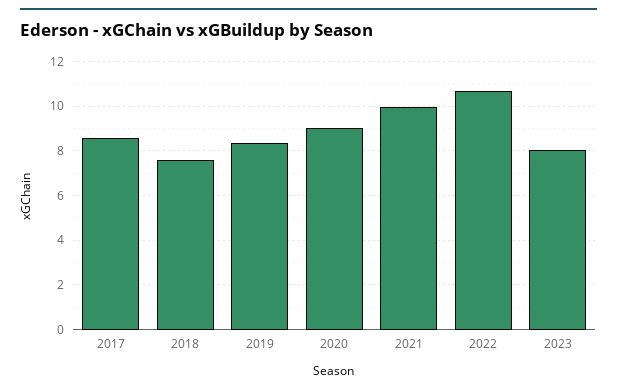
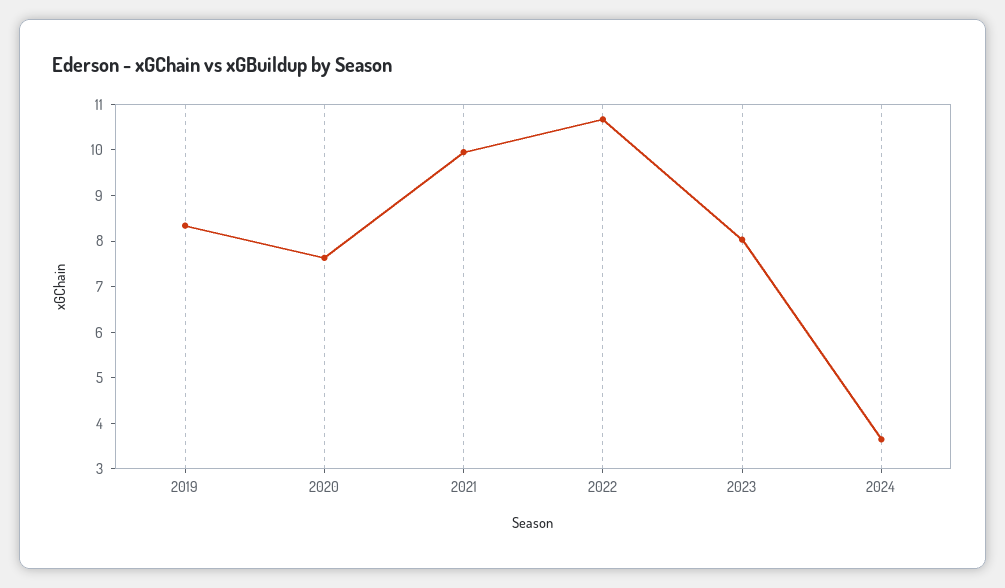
2017: 8.5 -> none
2018: 7.5 -> none
2020: 9 -> 7.6
2024: none -> 3.6

